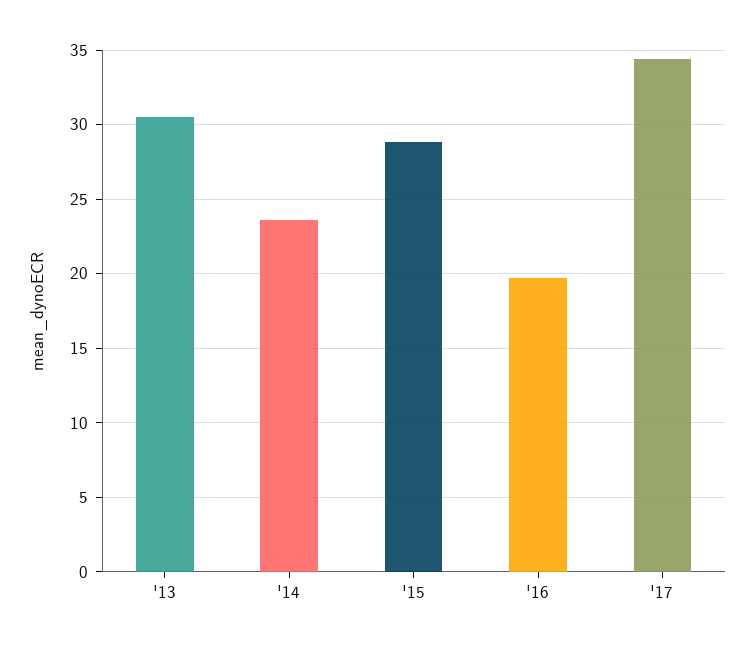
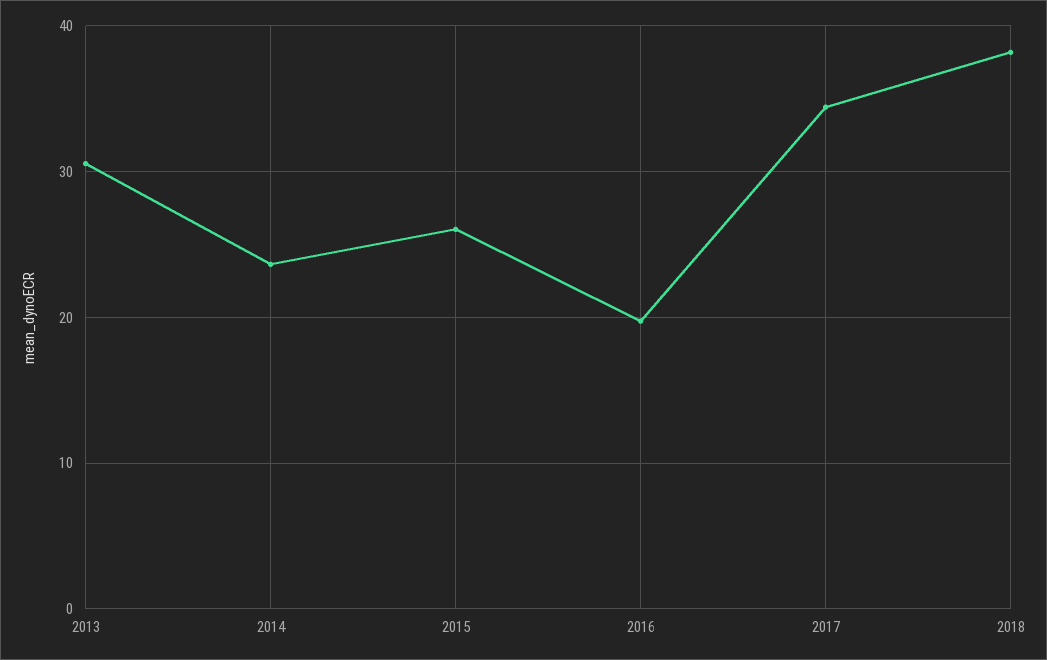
'15: 29 -> 26
2018: none -> 38

